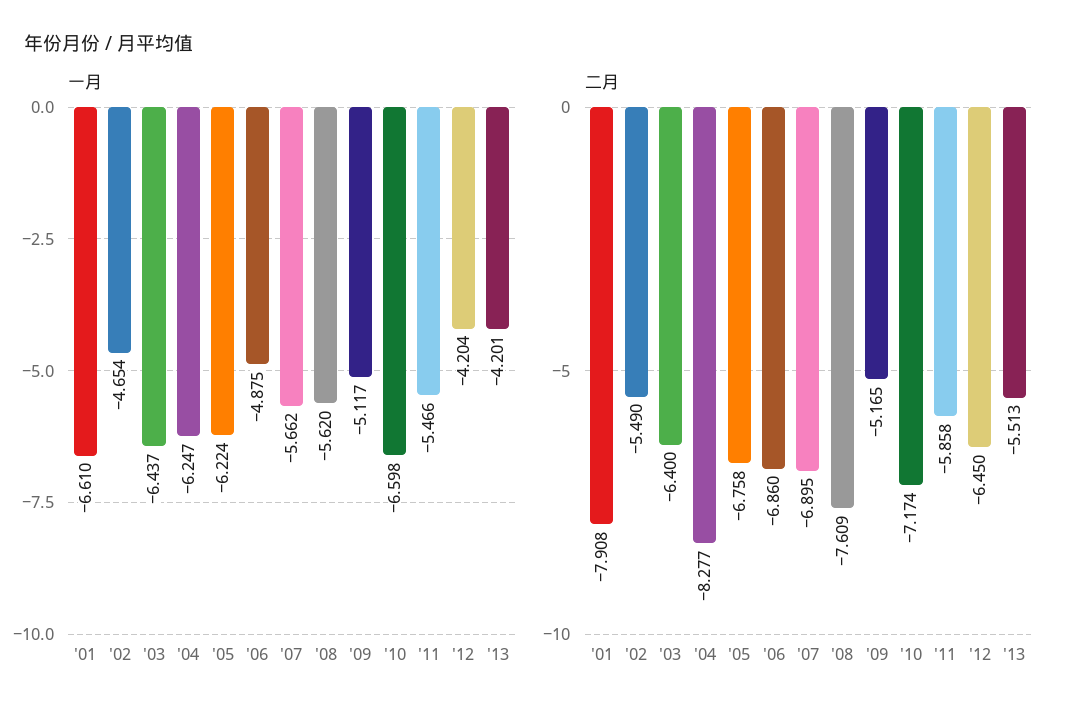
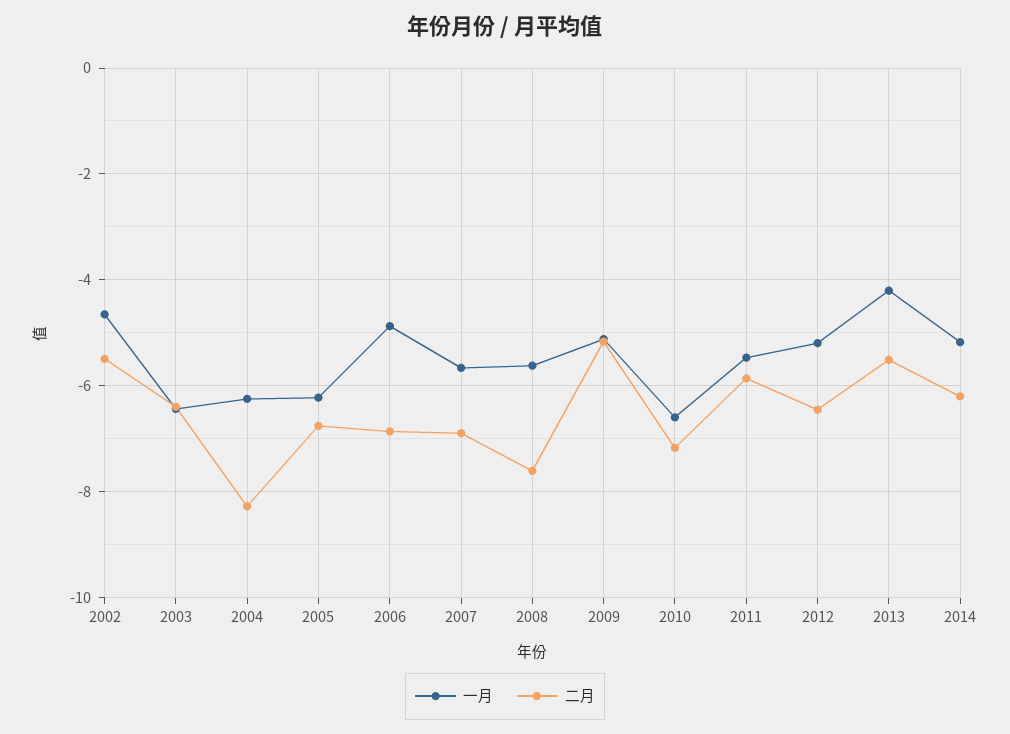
一月, '01: -6.61 -> none
一月, '12: -4.204 -> -5.2
二月, '01: -7.908 -> none
一月, 2014: none -> -5.2
二月, 2014: none -> -6.2

